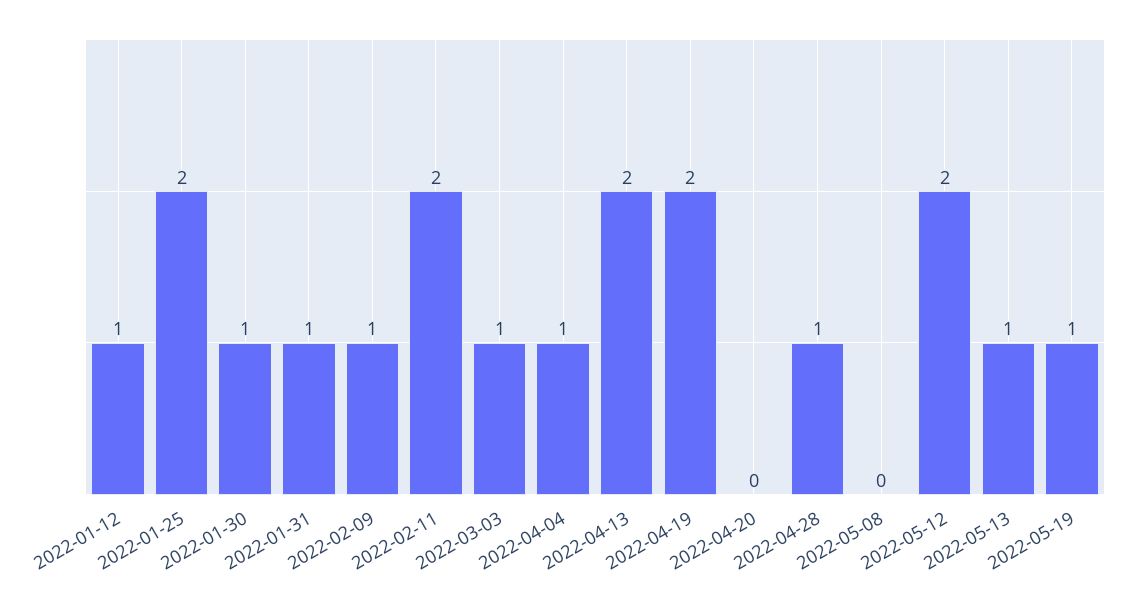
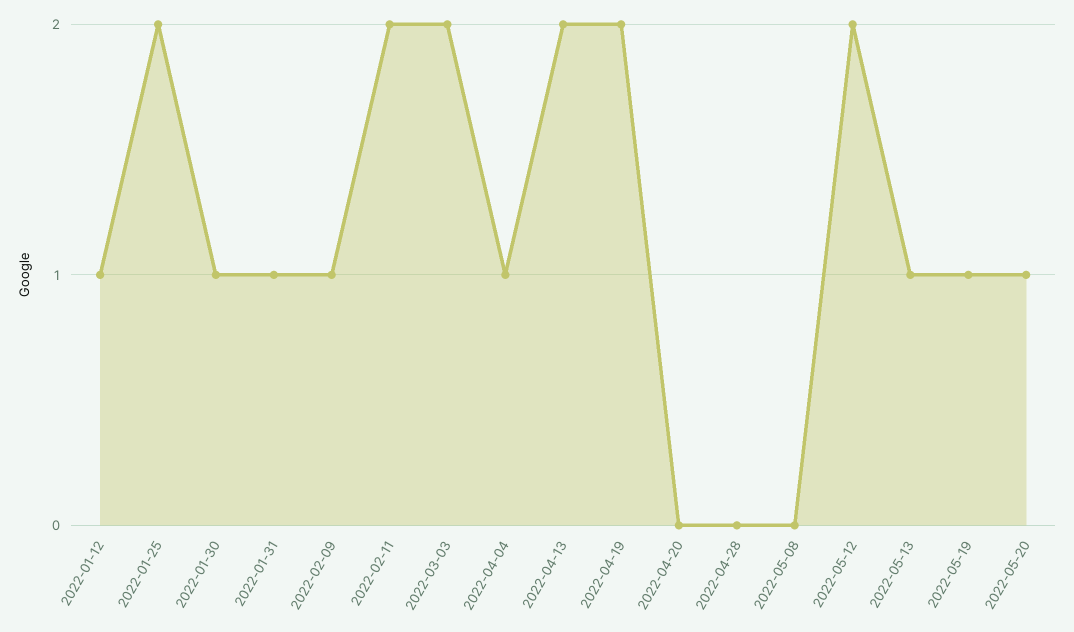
2022-03-03: 1 -> 2
2022-04-28: 1 -> 0
2022-05-20: none -> 1

